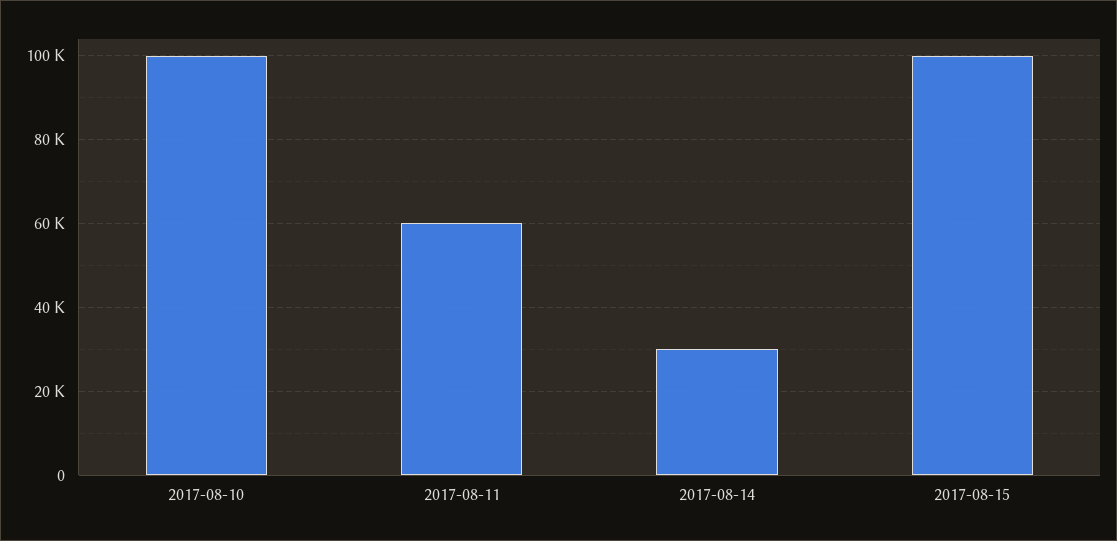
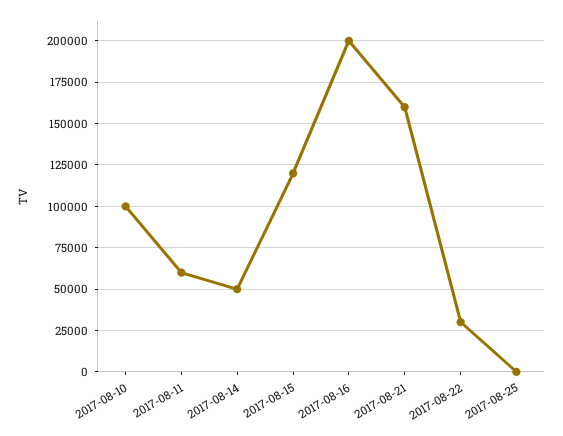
2017-08-14: 30000 -> 50000
2017-08-15: 100000 -> 120000
2017-08-16: none -> 200000
2017-08-21: none -> 160000
2017-08-22: none -> 30000
2017-08-25: none -> 0

